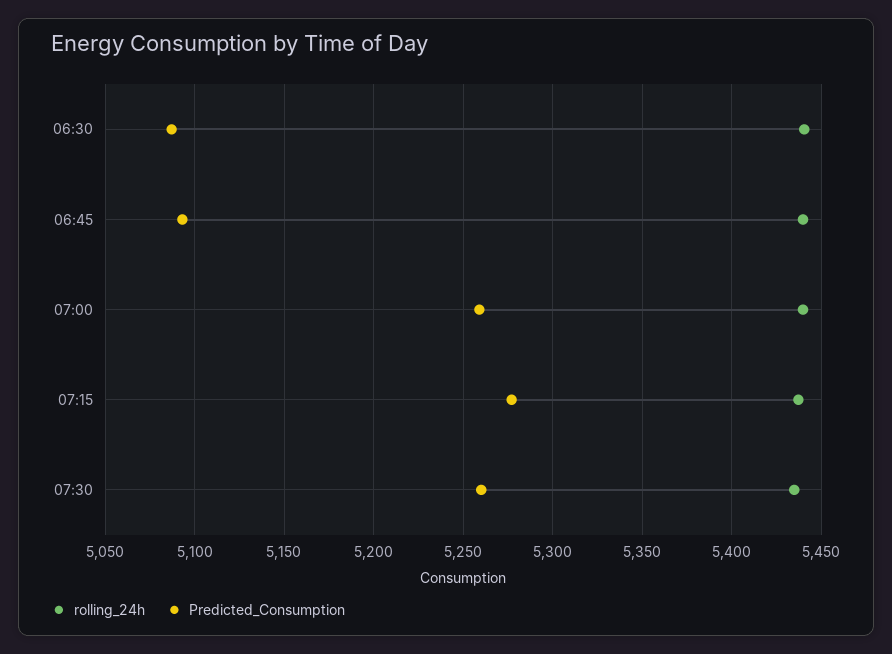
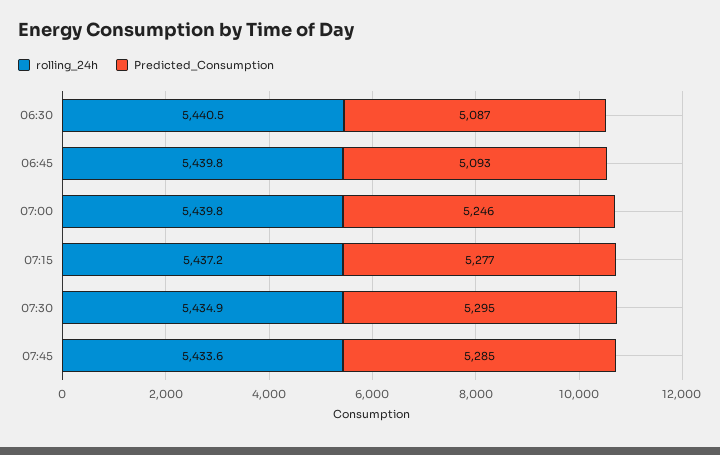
Predicted_Consumption, 07:00: 5260 -> 5246
Predicted_Consumption, 07:30: 5260 -> 5295
rolling_24h, 07:45: none -> 5433.6
Predicted_Consumption, 07:45: none -> 5285

